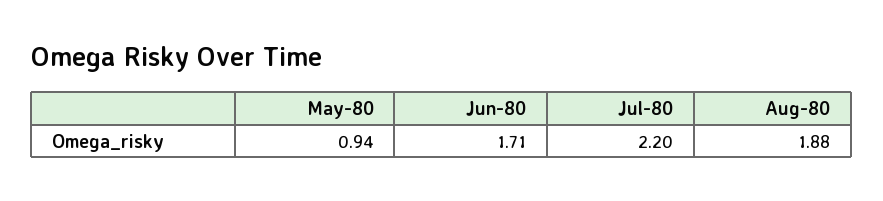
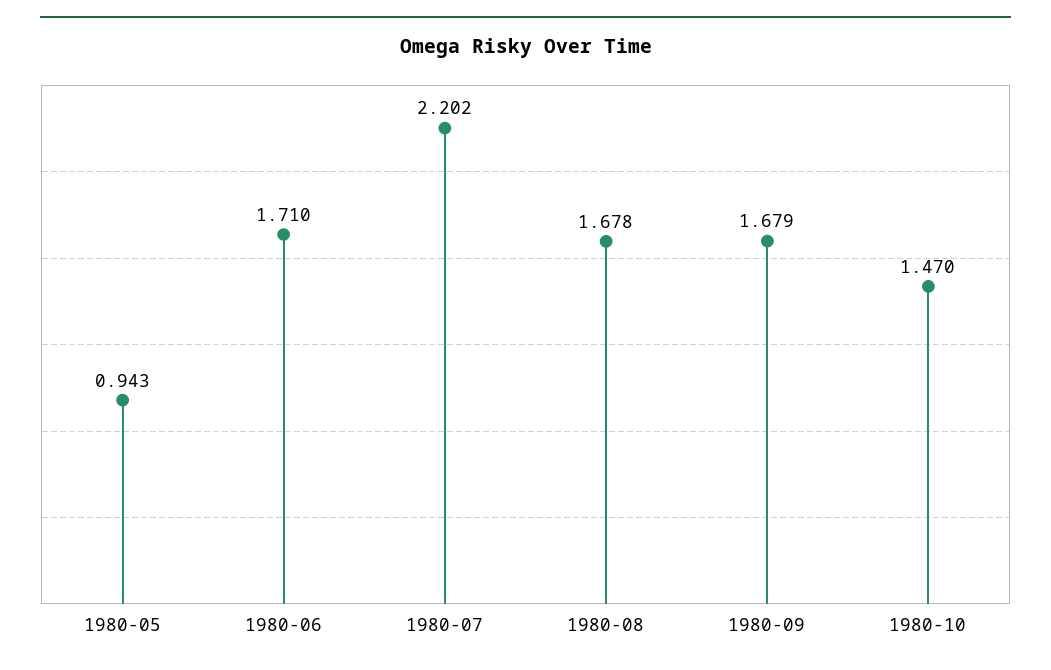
Aug-80: 1.88 -> 1.678
1980-09: none -> 1.679
1980-10: none -> 1.47

